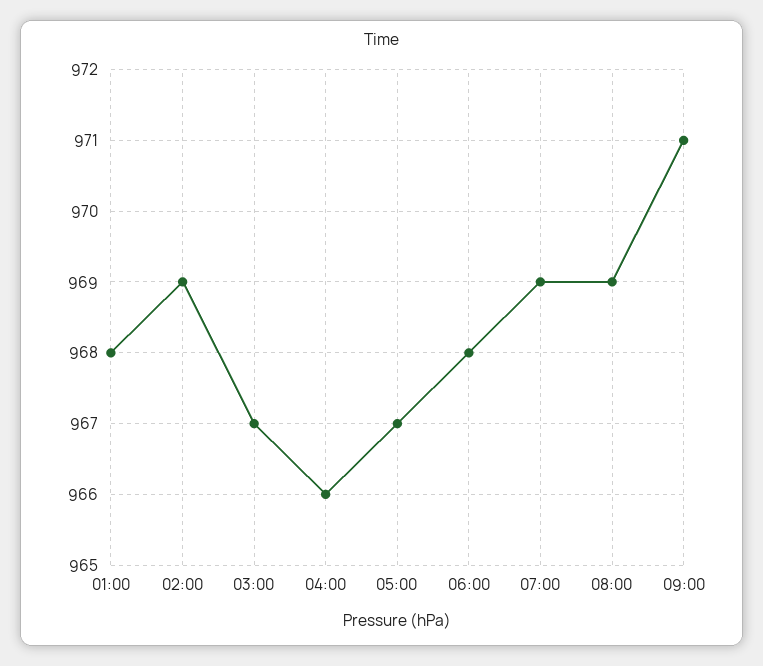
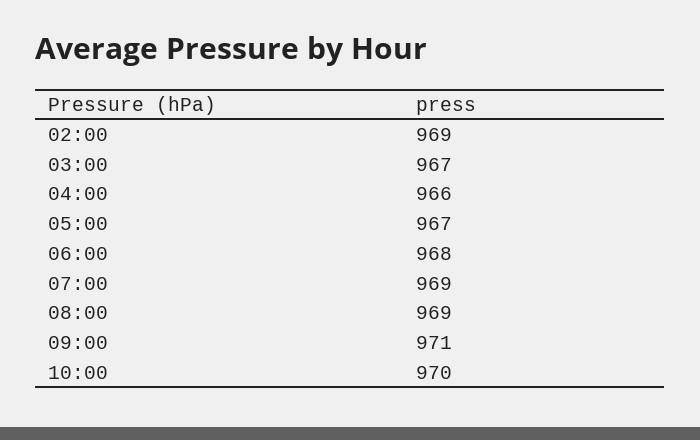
01:00: 968 -> none
10:00: none -> 970

